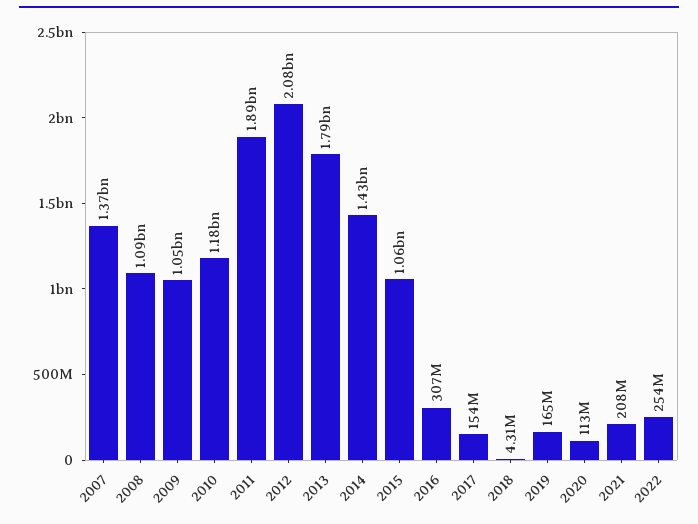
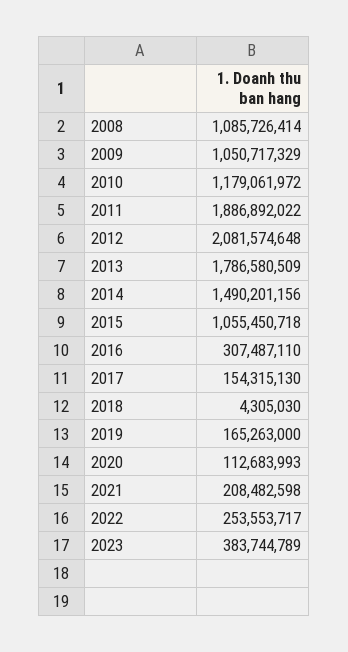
2007: 1370000000 -> none
2014: 1430000000 -> 1490201156
2023: none -> 383744789

